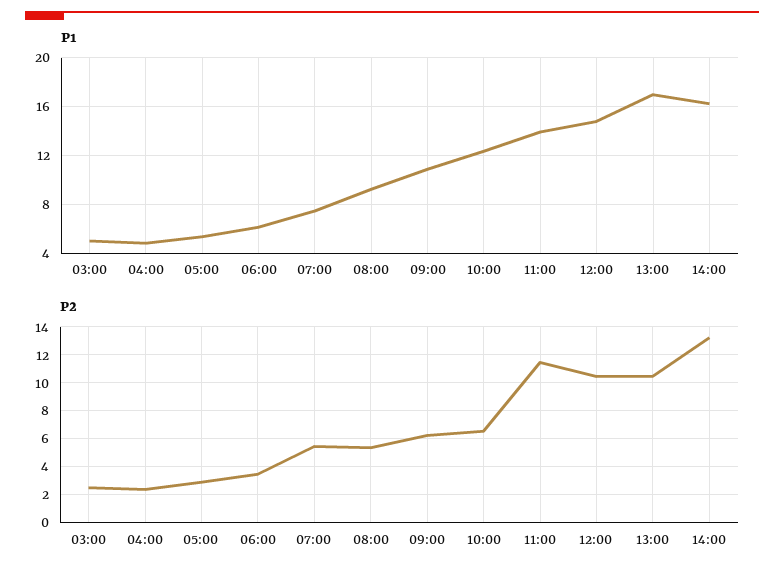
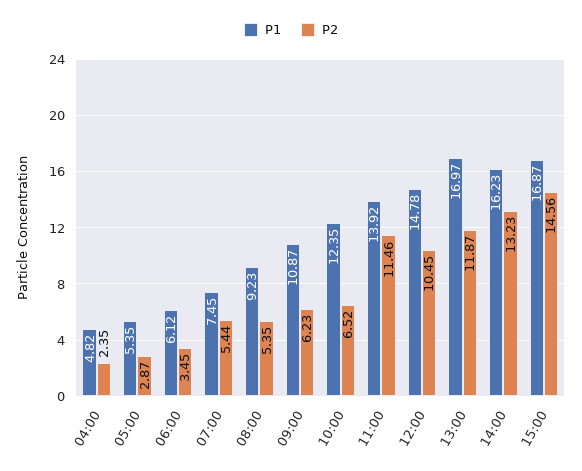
P1, 03:00: 5 -> none
P2, 03:00: 2.5 -> none
P2, 13:00: 10.5 -> 11.87
P1, 15:00: none -> 16.87
P2, 15:00: none -> 14.56

